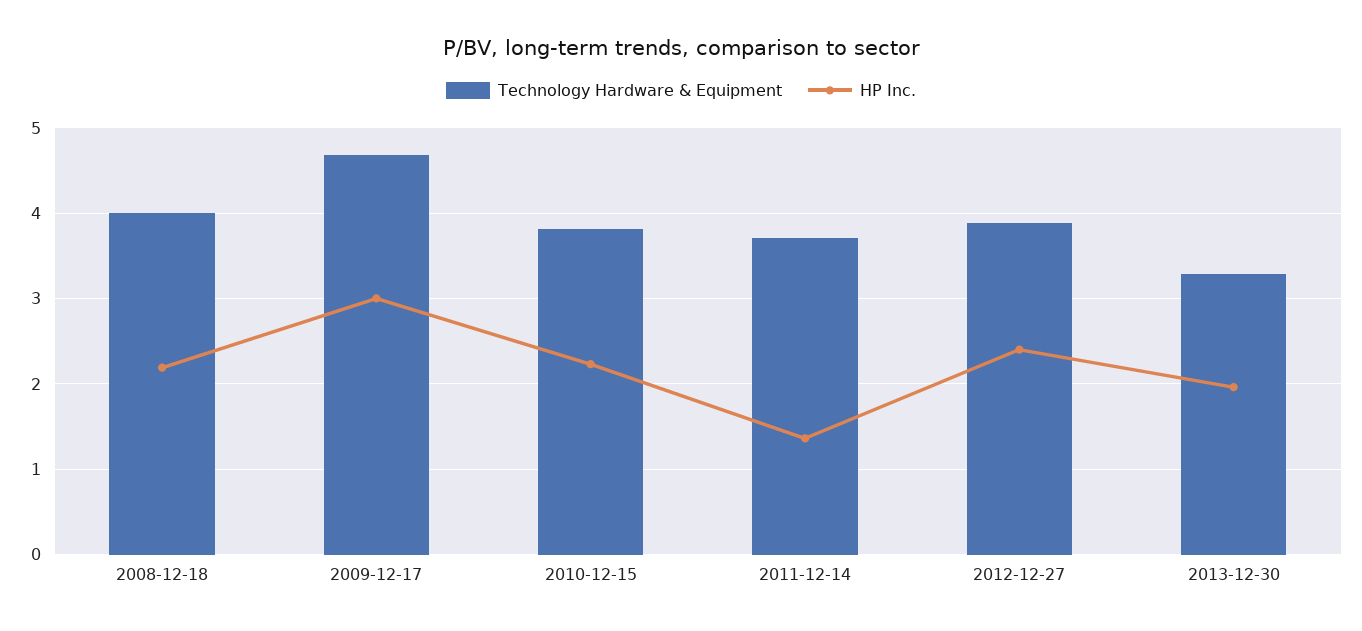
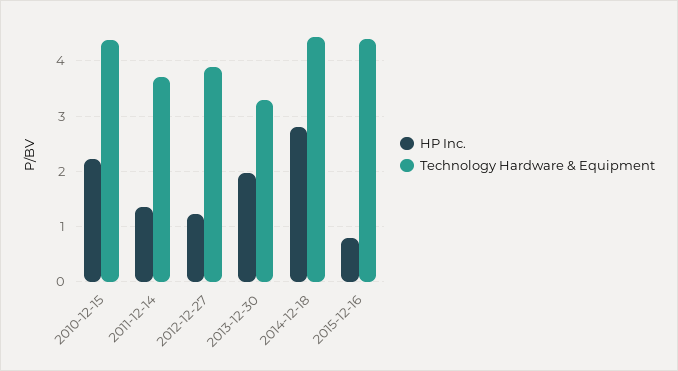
Technology Hardware & Equipment, 2008-12-18: 4 -> none
HP Inc., 2008-12-18: 2.2 -> none
Technology Hardware & Equipment, 2009-12-17: 4.7 -> none
HP Inc., 2009-12-17: 3 -> none
Technology Hardware & Equipment, 2010-12-15: 3.8 -> 4.4
HP Inc., 2012-12-27: 2.4 -> 1.2
HP Inc., 2014-12-18: none -> 2.8
Technology Hardware & Equipment, 2014-12-18: none -> 4.4
HP Inc., 2015-12-16: none -> 0.8
Technology Hardware & Equipment, 2015-12-16: none -> 4.4

